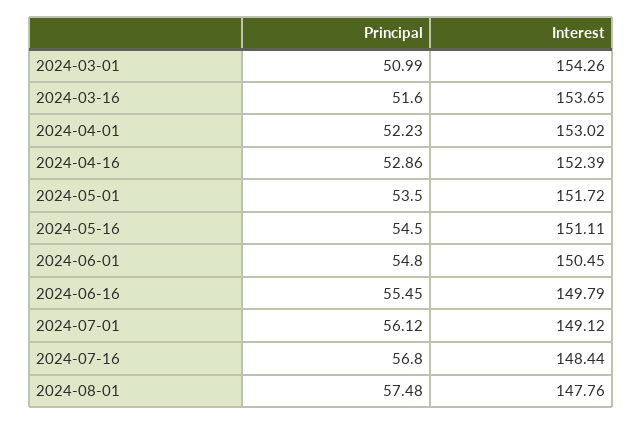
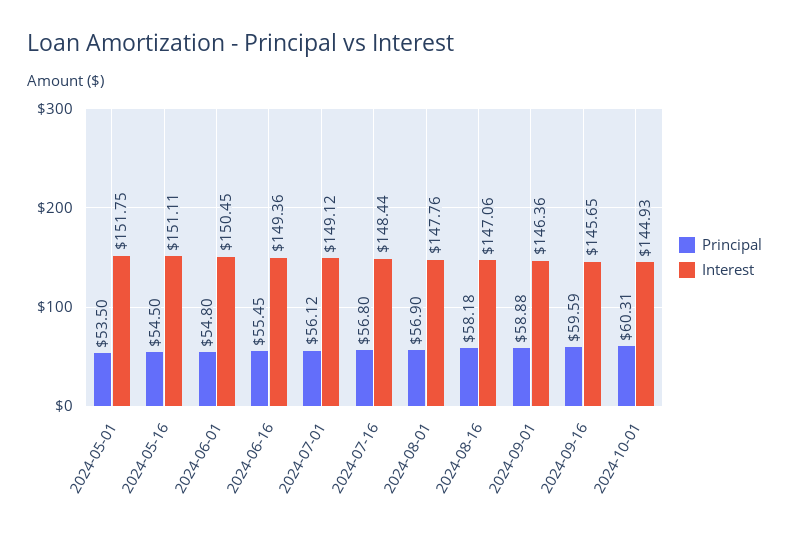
Principal, 2024-03-01: 50.99 -> none
Interest, 2024-03-01: 154.26 -> none
Principal, 2024-03-16: 51.6 -> none
Interest, 2024-03-16: 153.65 -> none
Principal, 2024-04-01: 52.23 -> none
Interest, 2024-04-01: 153.02 -> none
Principal, 2024-04-16: 52.86 -> none
Interest, 2024-04-16: 152.39 -> none
Interest, 2024-05-01: 151.72 -> 151.75
Interest, 2024-06-16: 149.79 -> 149.36
Principal, 2024-08-01: 57.48 -> 56.9
Principal, 2024-08-16: none -> 58.18
Interest, 2024-08-16: none -> 147.06
Principal, 2024-09-01: none -> 58.88
Interest, 2024-09-01: none -> 146.36
Principal, 2024-09-16: none -> 59.59
Interest, 2024-09-16: none -> 145.65
Principal, 2024-10-01: none -> 60.31
Interest, 2024-10-01: none -> 144.93

